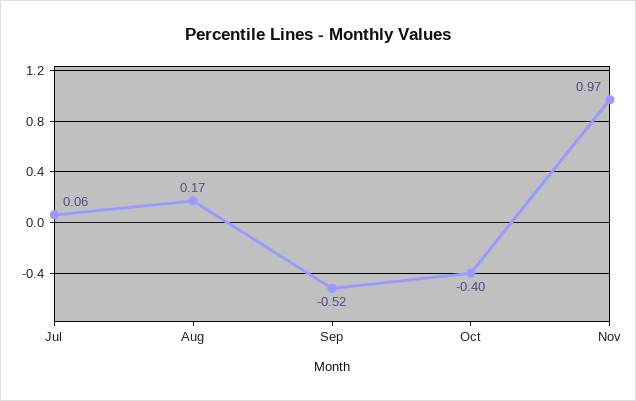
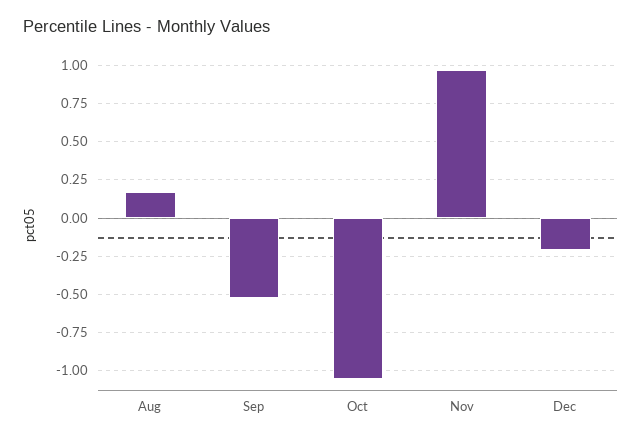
Jul: 0.06 -> none
Oct: -0.4 -> -1.05
Dec: none -> -0.2

